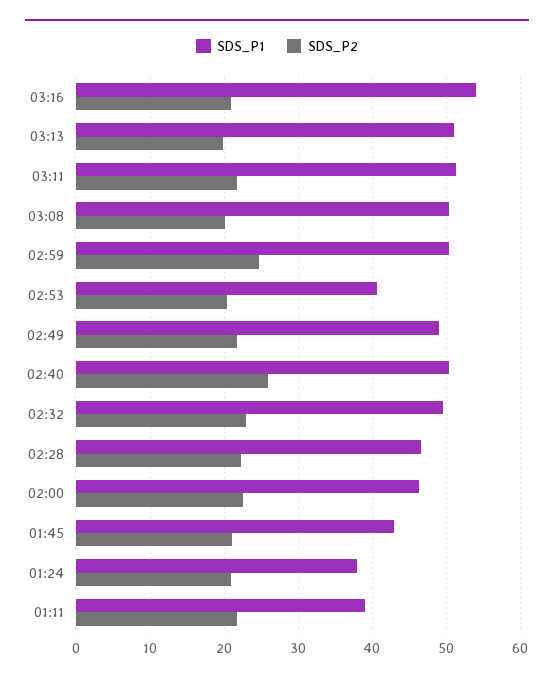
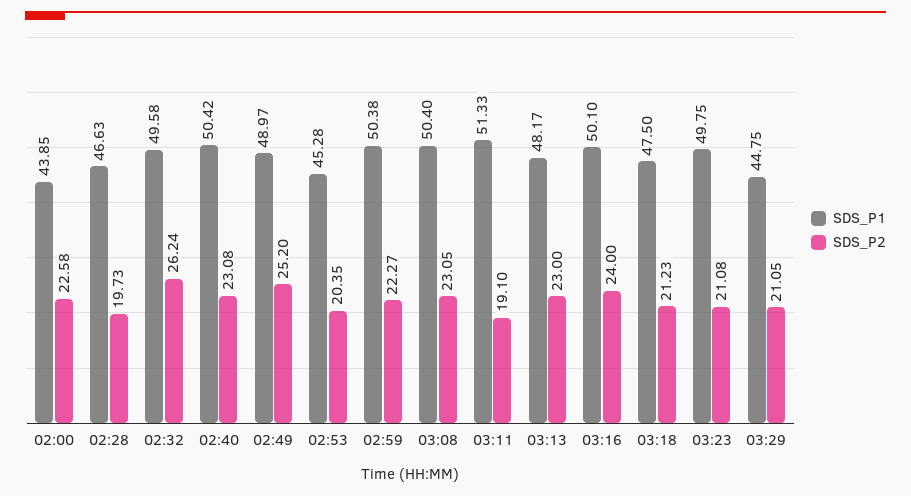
SDS_P1, 03:16: 54 -> 50.1
SDS_P2, 03:16: 21 -> 24
SDS_P1, 03:13: 51 -> 48.17
SDS_P2, 03:13: 20 -> 23
SDS_P2, 03:11: 22 -> 19.1
SDS_P2, 03:08: 20 -> 23.05
SDS_P2, 02:59: 25 -> 22.27
SDS_P1, 02:53: 41 -> 45.28
SDS_P2, 02:49: 22 -> 25.2
SDS_P2, 02:40: 26 -> 23.08
SDS_P2, 02:32: 23 -> 26.24
SDS_P2, 02:28: 22 -> 19.73
SDS_P1, 02:00: 46 -> 43.85
SDS_P1, 01:45: 43 -> none
SDS_P2, 01:45: 21 -> none
SDS_P1, 01:24: 38 -> none
SDS_P2, 01:24: 21 -> none
SDS_P1, 01:11: 39 -> none
SDS_P2, 01:11: 22 -> none
SDS_P1, 03:18: none -> 47.5
SDS_P2, 03:18: none -> 21.23
SDS_P1, 03:23: none -> 49.75
SDS_P2, 03:23: none -> 21.08
SDS_P1, 03:29: none -> 44.75
SDS_P2, 03:29: none -> 21.05

